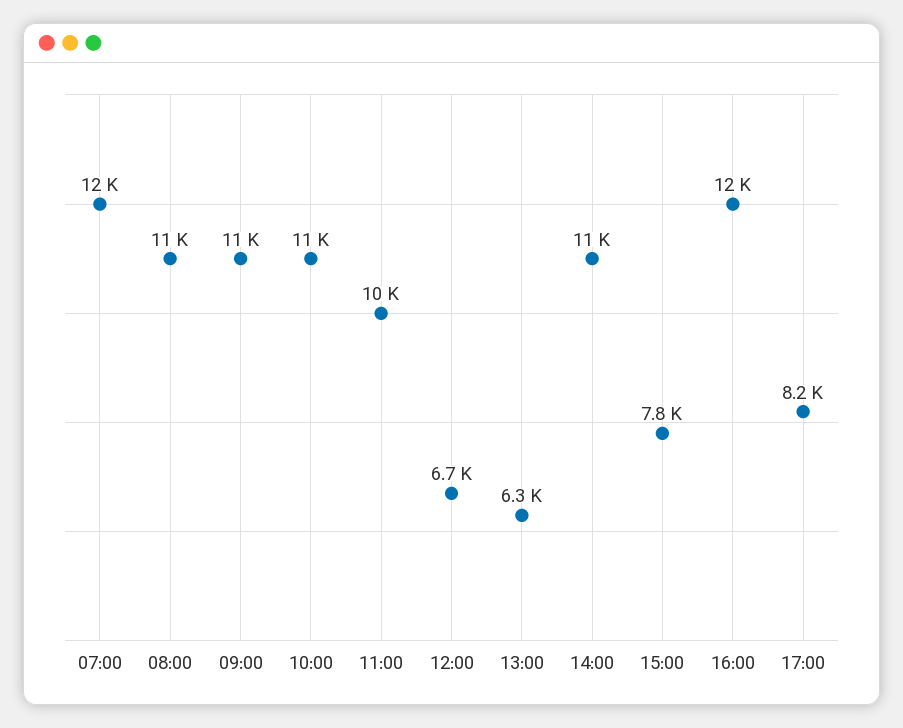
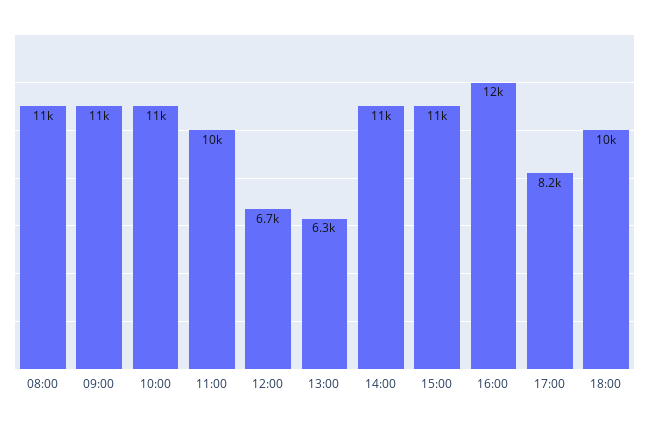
07:00: 12000 -> none
15:00: 7800 -> 11000
18:00: none -> 10000

